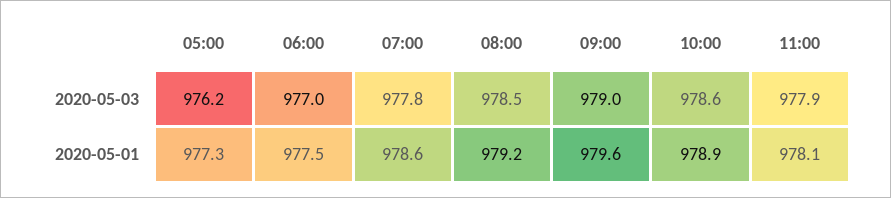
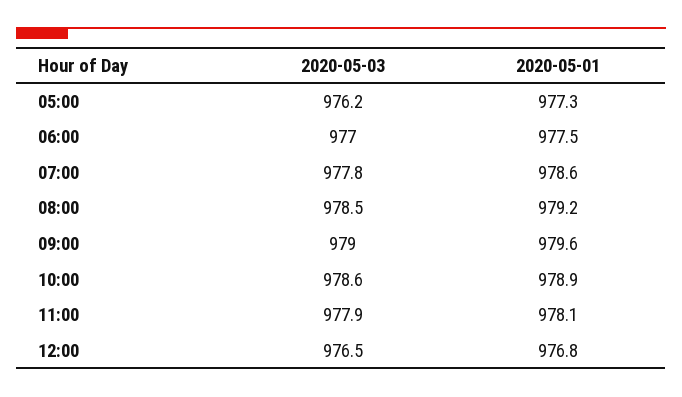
12:00, 2020-05-03: none -> 976.5
12:00, 2020-05-01: none -> 976.8

